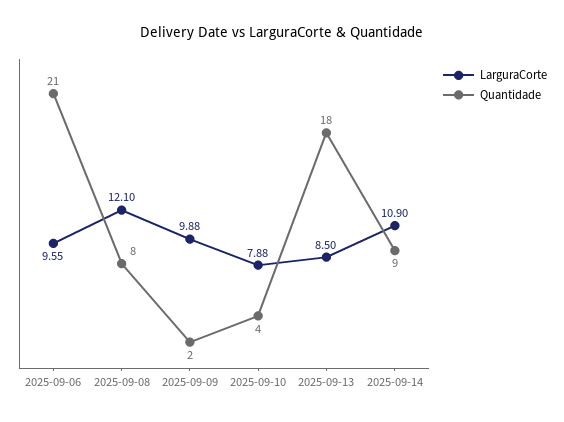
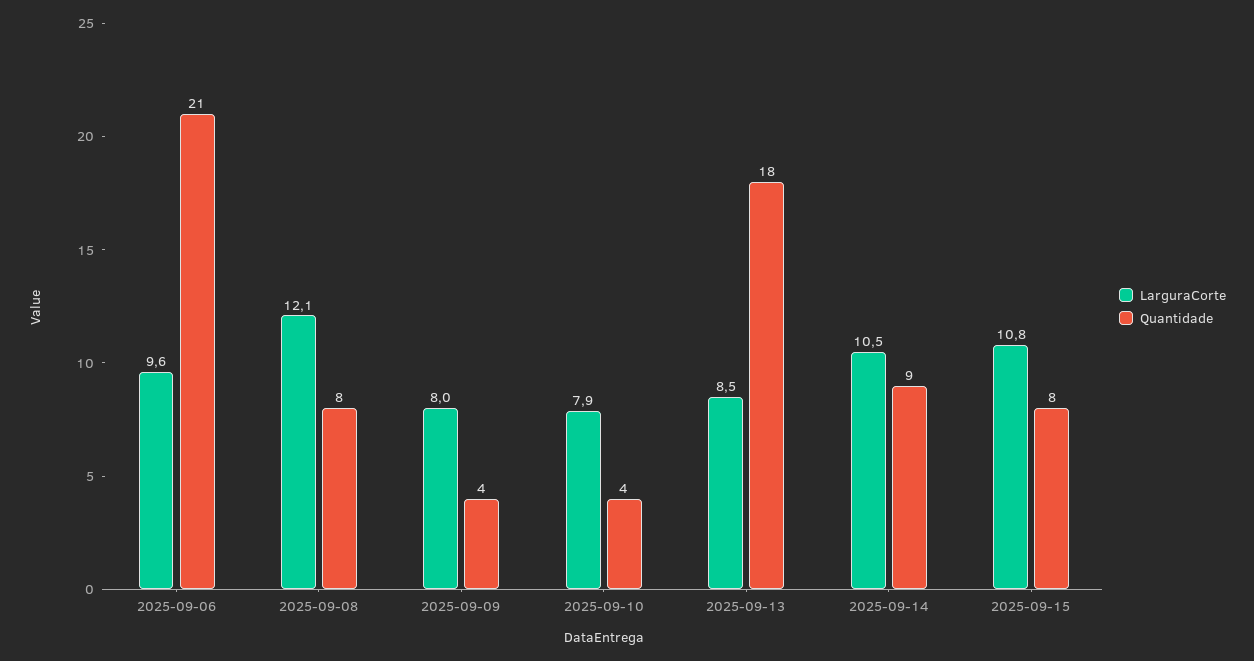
LarguraCorte, 2025-09-09: 9.88 -> 8
Quantidade, 2025-09-09: 2 -> 4
LarguraCorte, 2025-09-14: 10.9 -> 10.5
LarguraCorte, 2025-09-15: none -> 10.8
Quantidade, 2025-09-15: none -> 8

